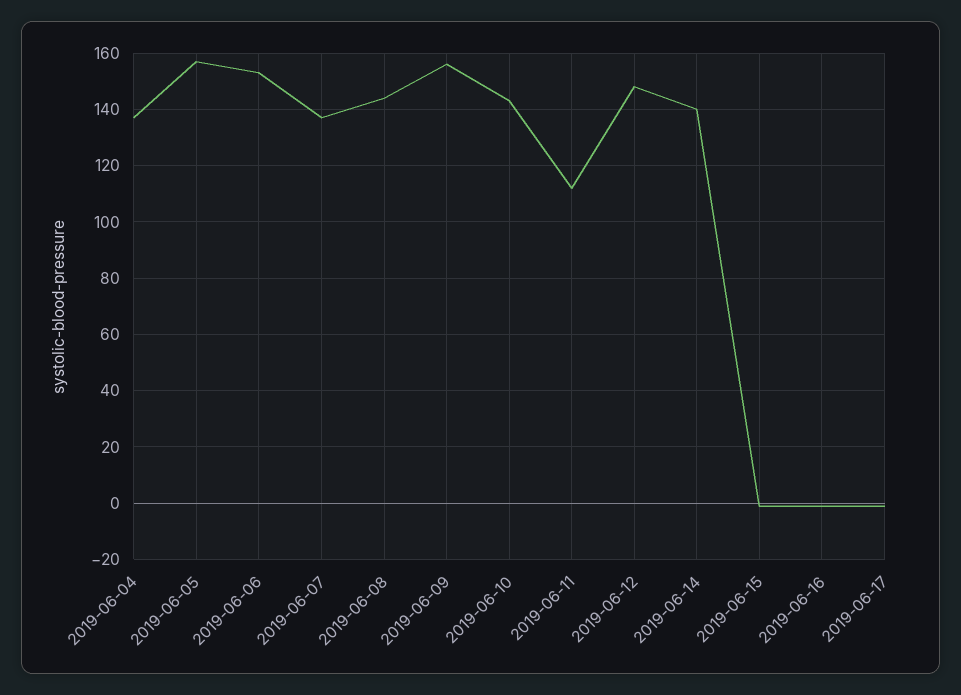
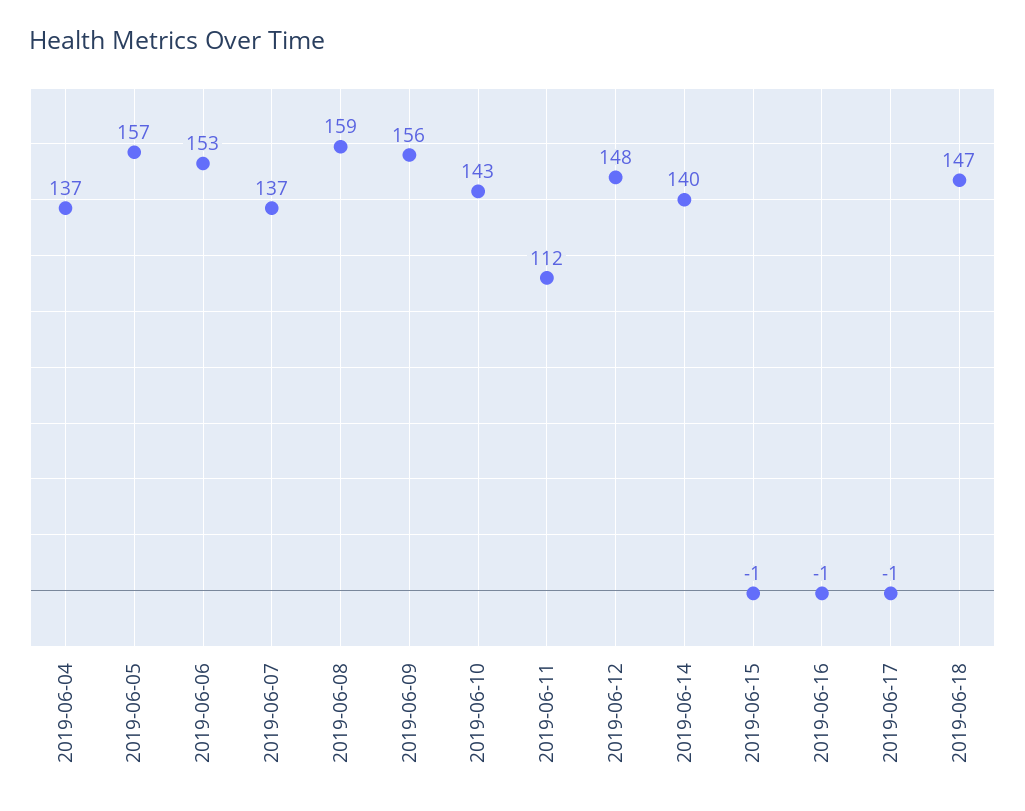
2019-06-08: 145 -> 159
2019-06-18: none -> 147

